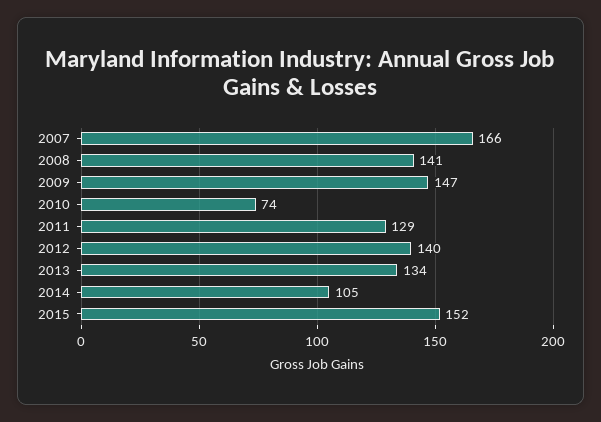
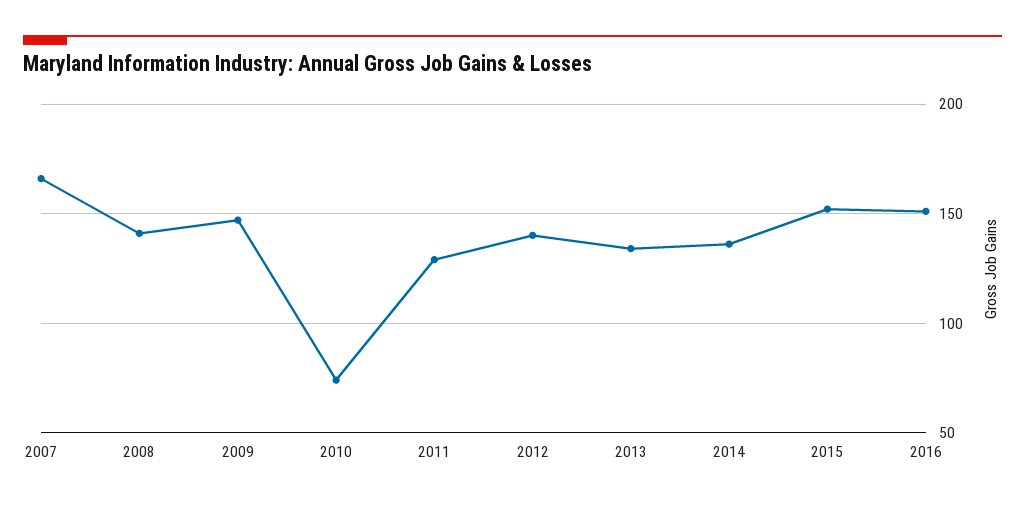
2014: 105 -> 135
2016: none -> 150

